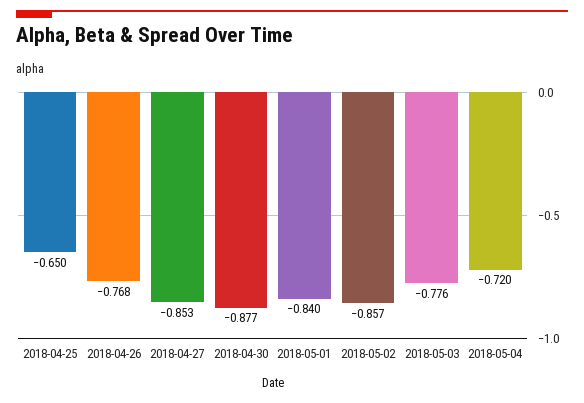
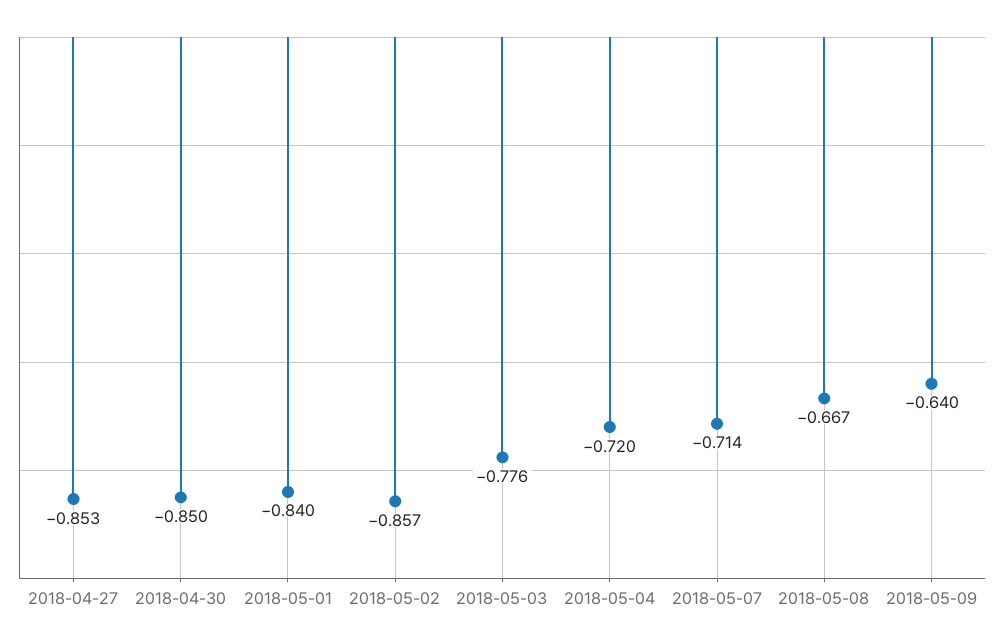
2018-04-25: -0.65 -> none
2018-04-26: -0.768 -> none
2018-04-30: -0.877 -> -0.85
2018-05-07: none -> -0.714
2018-05-08: none -> -0.667
2018-05-09: none -> -0.64

